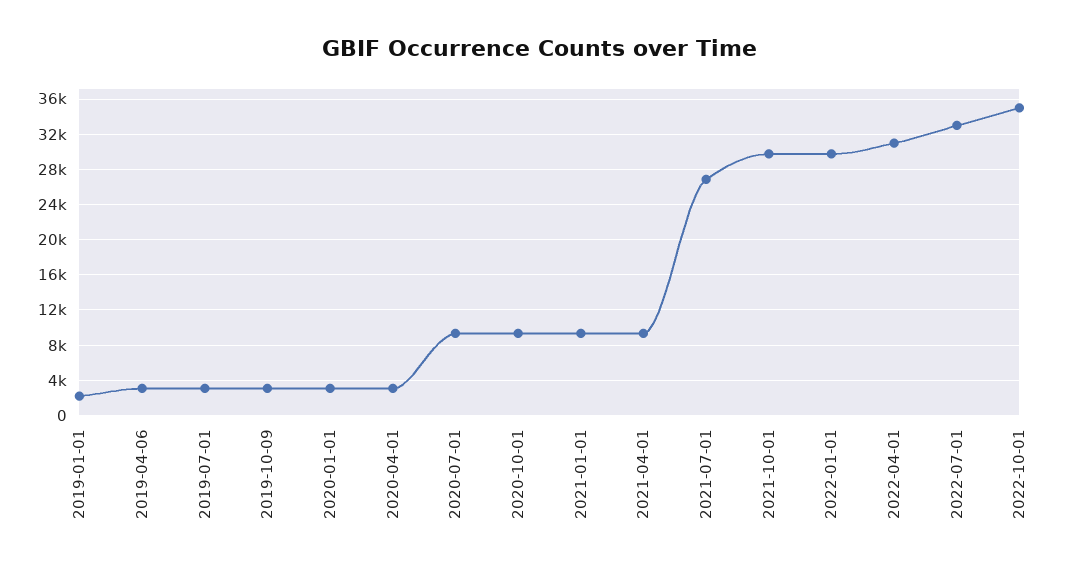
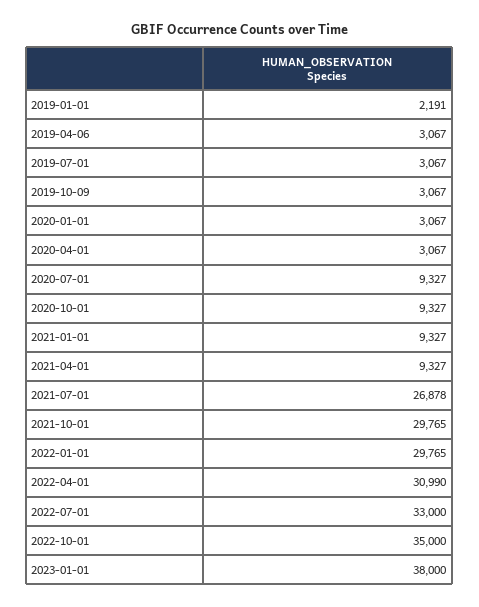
2023-01-01: none -> 38000

